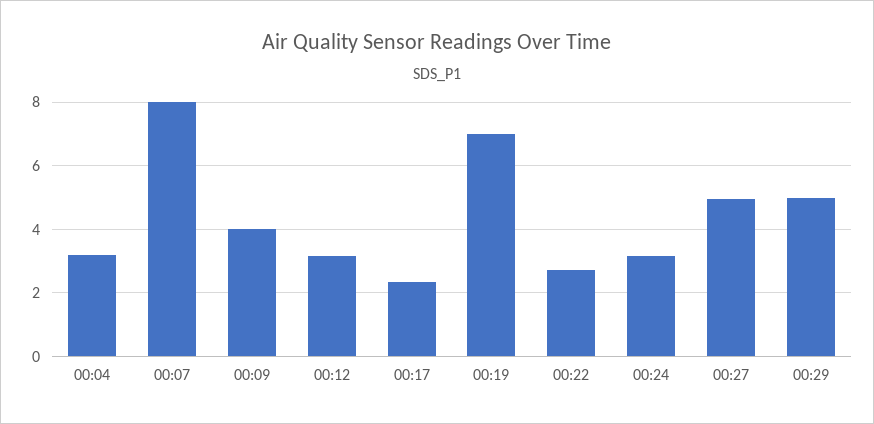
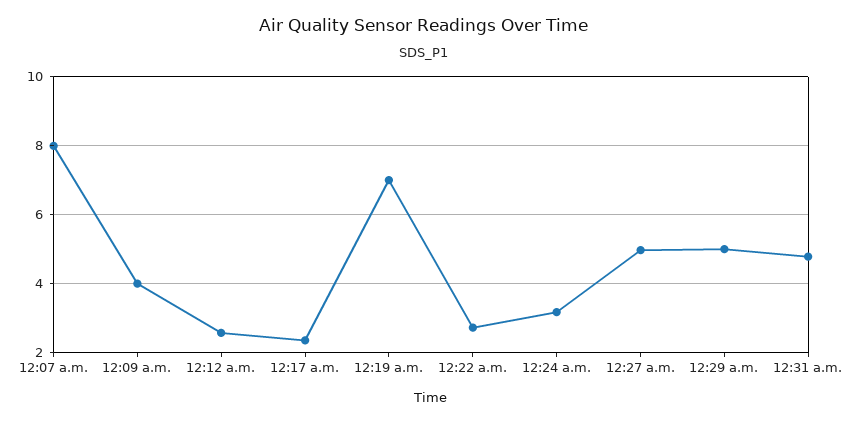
00:04: 3.2 -> none
00:12: 3.2 -> 2.6
12:31 a.m.: none -> 4.8

